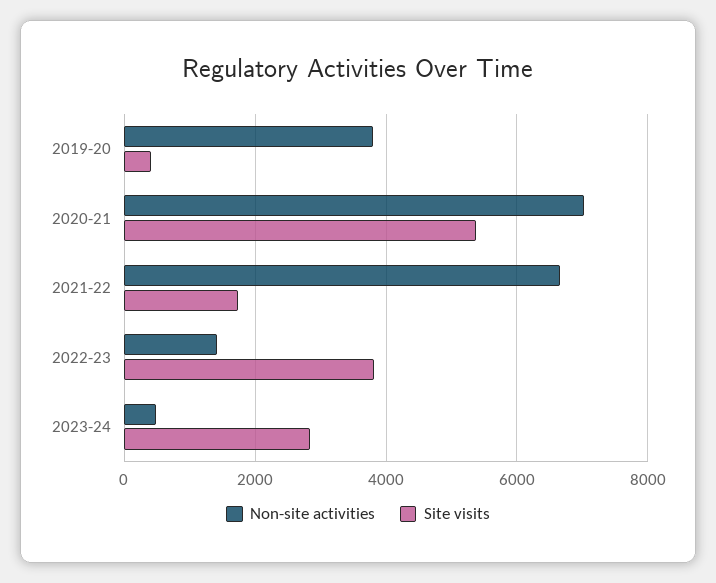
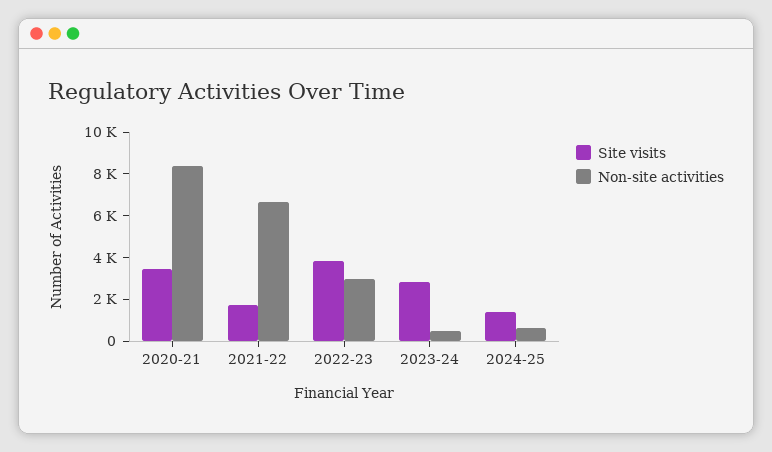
Non-site activities, 2019-20: 3800 -> none
Site visits, 2019-20: 400 -> none
Non-site activities, 2020-21: 7000 -> 8500
Site visits, 2020-21: 5400 -> 3500
Non-site activities, 2022-23: 1400 -> 3000
Site visits, 2024-25: none -> 1500
Non-site activities, 2024-25: none -> 500

